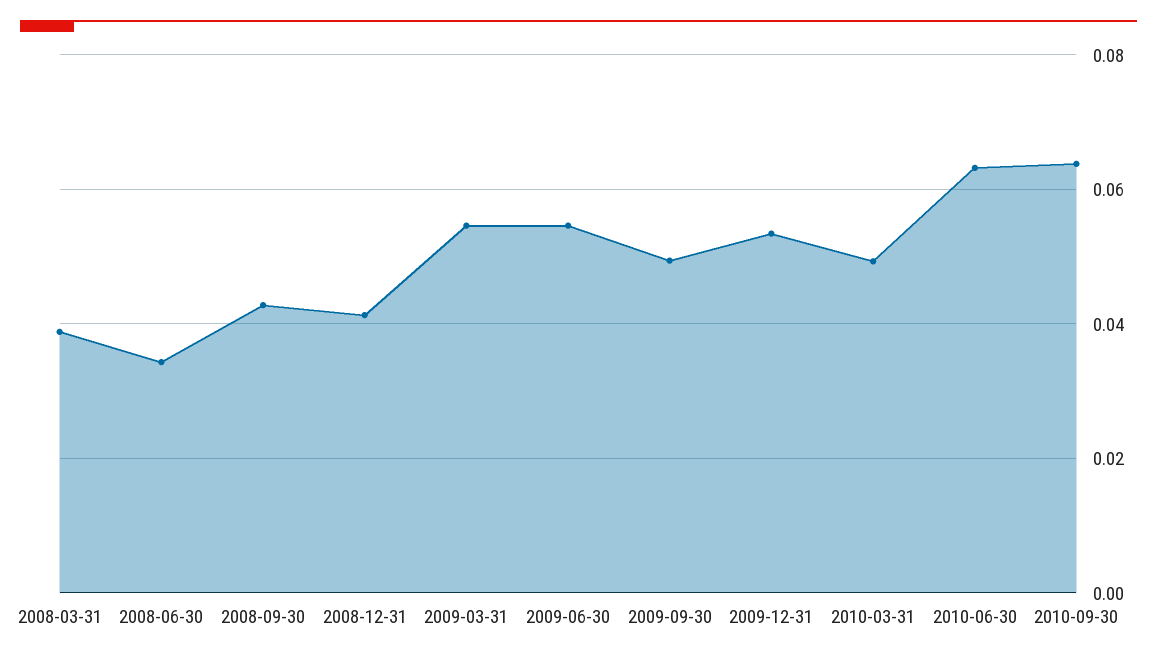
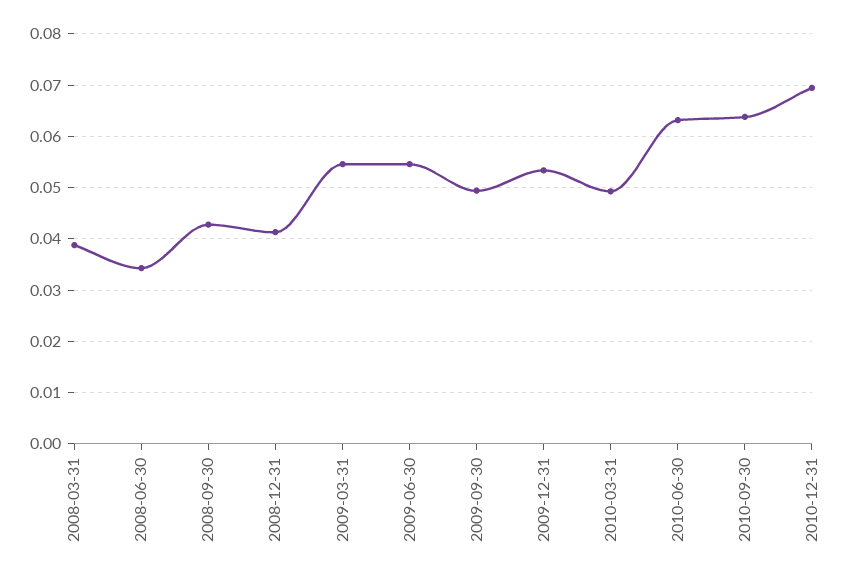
2010-12-31: none -> 0.07

